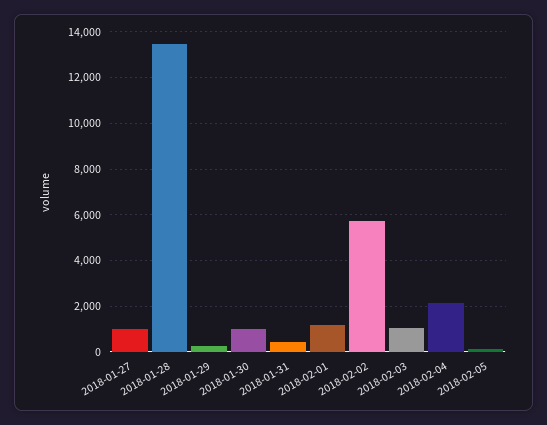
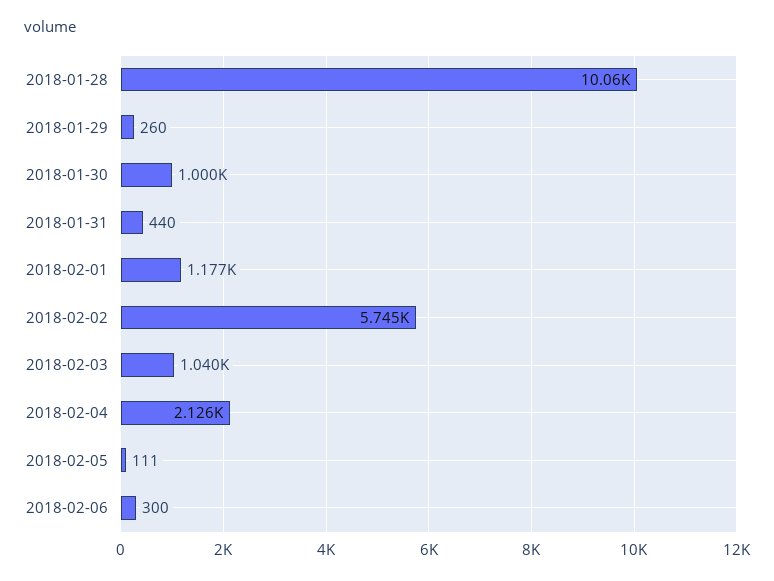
2018-01-27: 1000 -> none
2018-01-28: 13500 -> 10060
2018-02-06: none -> 300

